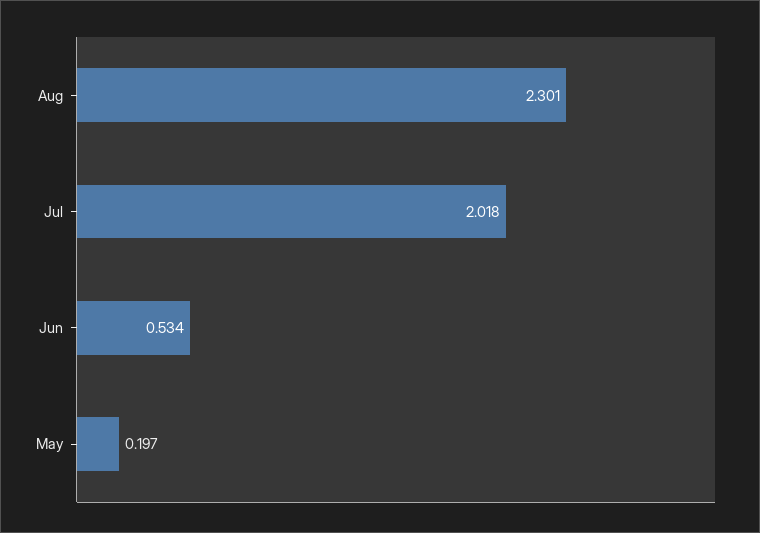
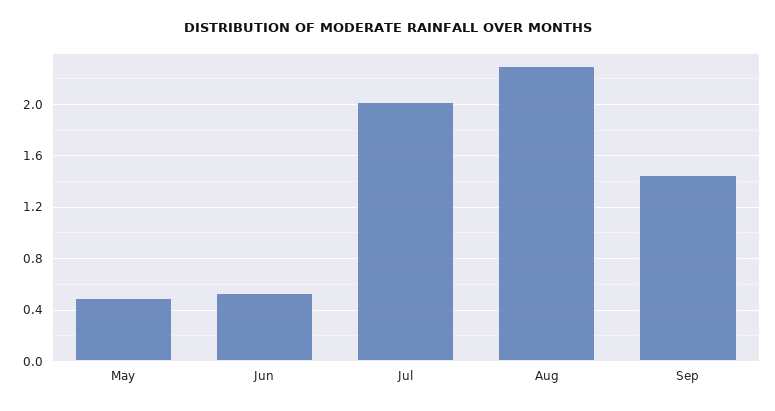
May: 0.197 -> 0.5
Sep: none -> 1.45

